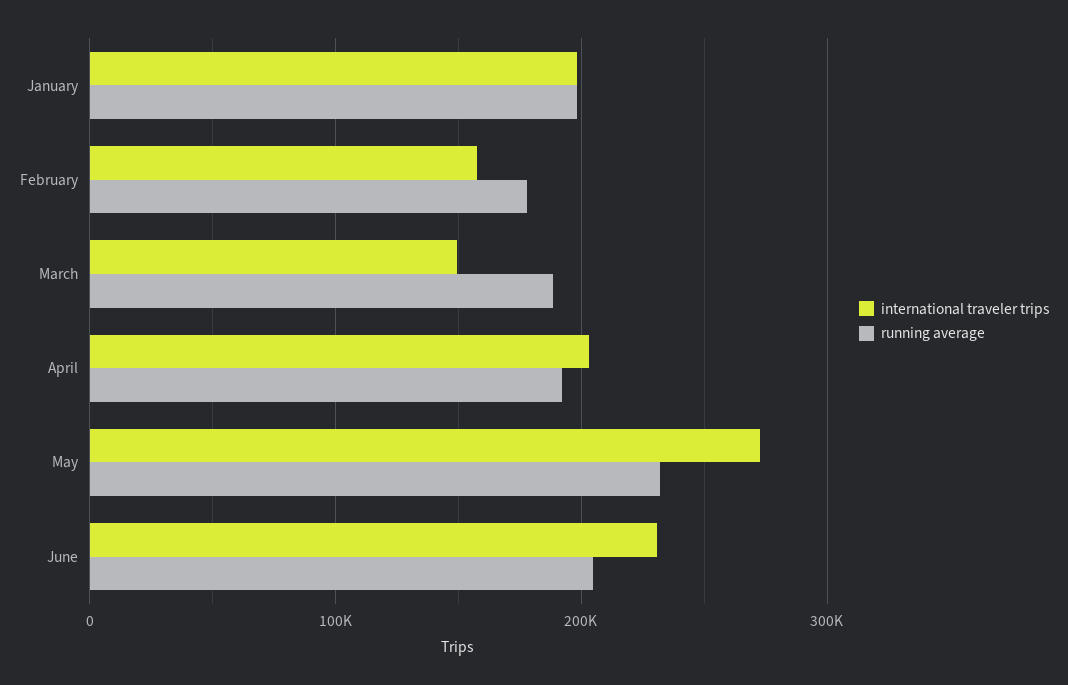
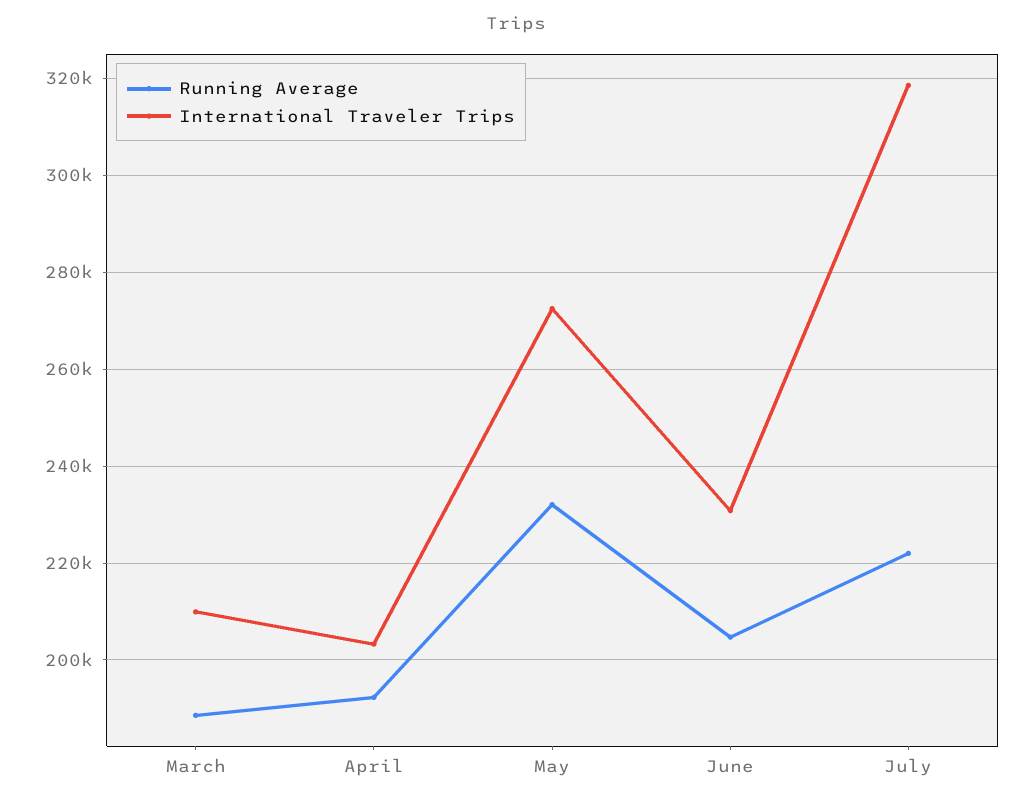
international traveler trips, January: 200000 -> none
running average, January: 200000 -> none
international traveler trips, February: 160000 -> none
running average, February: 180000 -> none
international traveler trips, March: 150000 -> 210000
running average, July: none -> 222000
international traveler trips, July: none -> 318000

